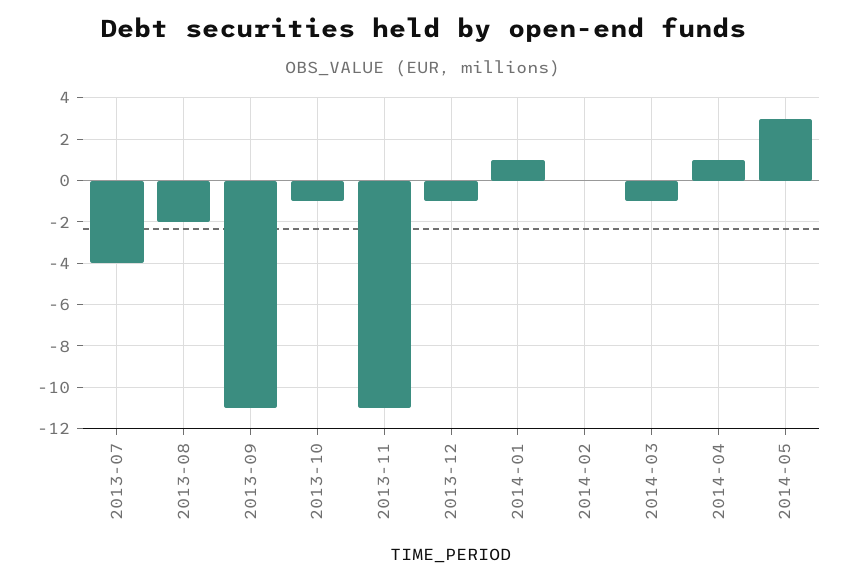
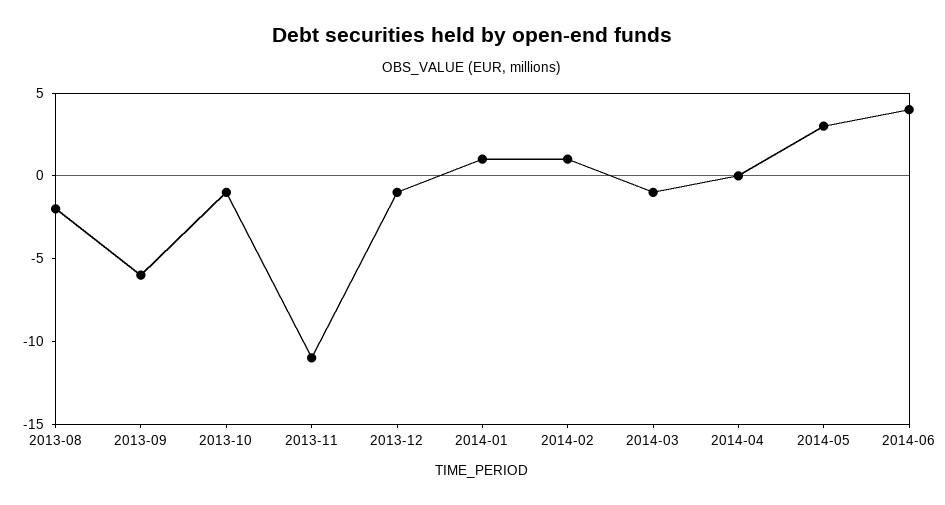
2013-07: -4 -> none
2013-09: -11 -> -6
2014-02: 0 -> 1
2014-04: 1 -> 0
2014-06: none -> 4

